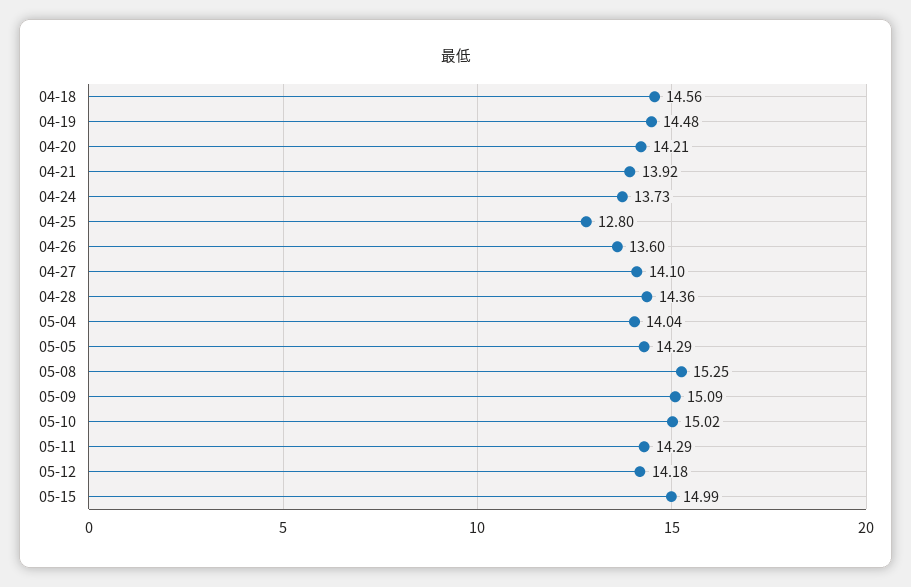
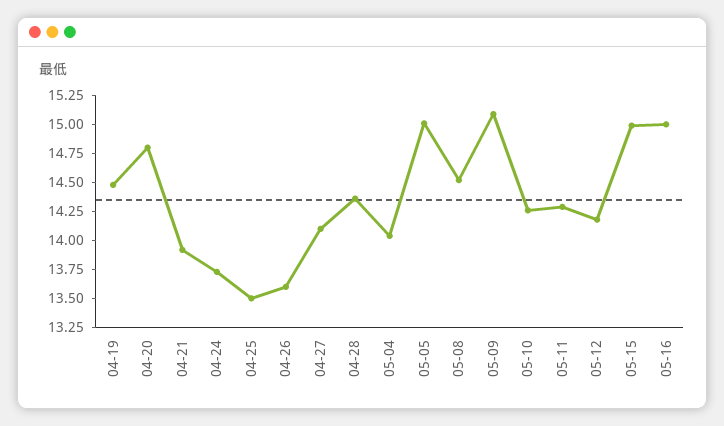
04-18: 14.56 -> none
04-20: 14.21 -> 14.75
04-25: 12.8 -> 13.5
05-05: 14.29 -> 15
05-08: 15.25 -> 14.5
05-10: 15.02 -> 14.25
05-16: none -> 15

